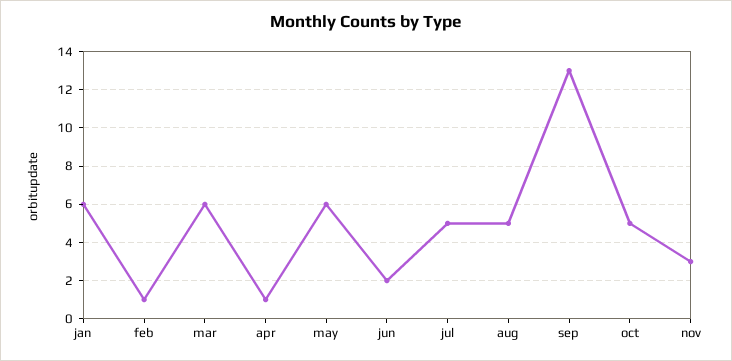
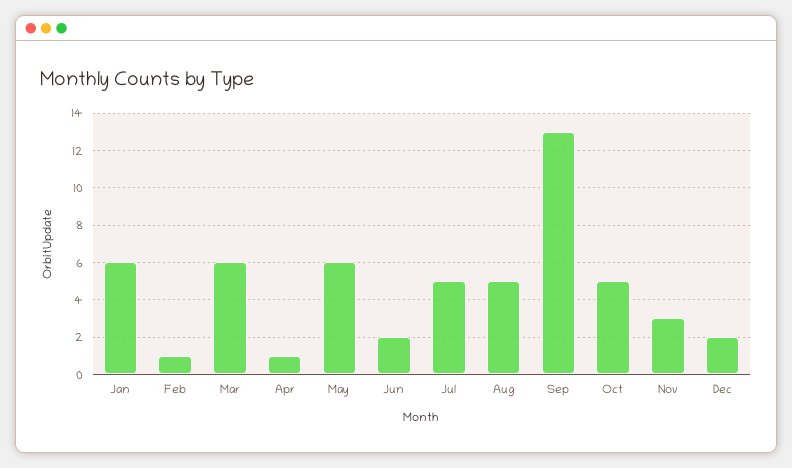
Dec: none -> 2

